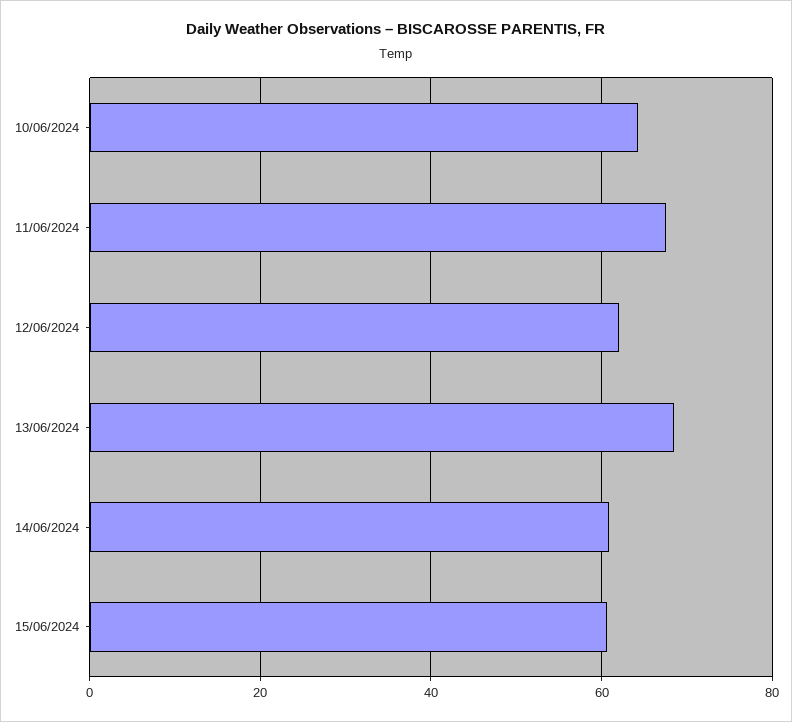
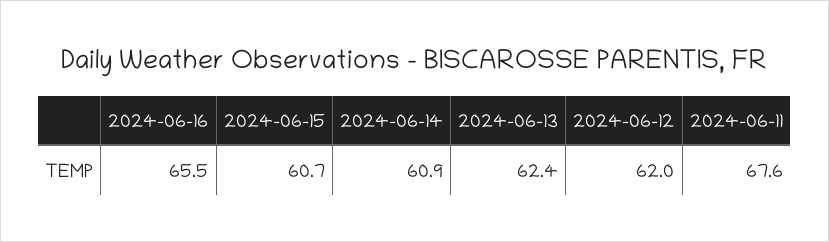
10/06/2024: 64 -> none
13/06/2024: 68 -> 62.4
2024-06-16: none -> 65.5

